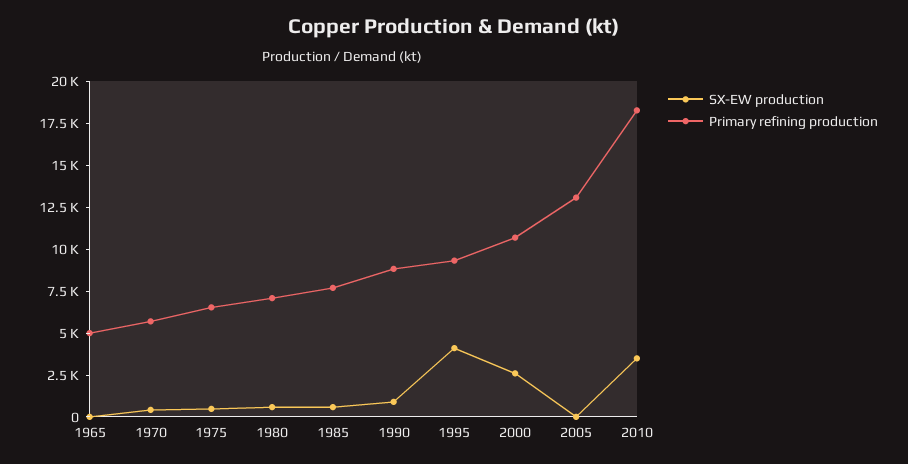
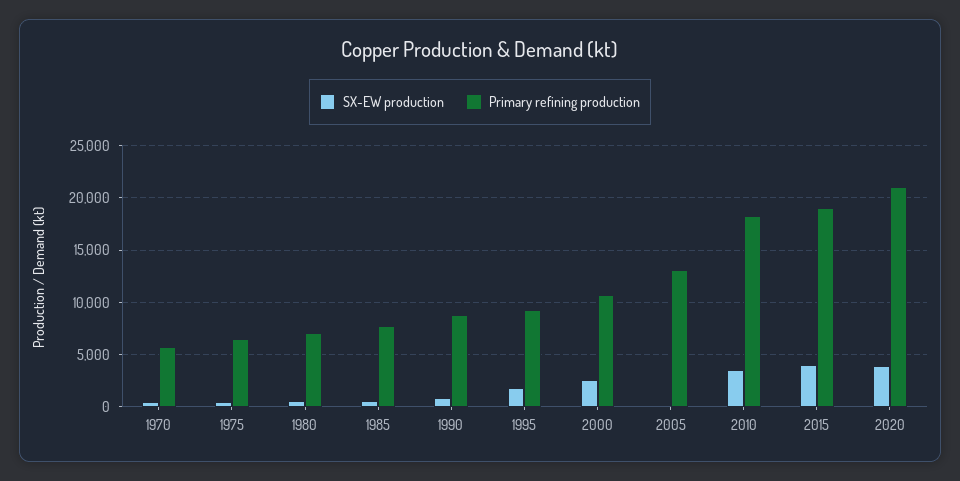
SX-EW production, 1965: 0 -> none
Primary refining production, 1965: 5000 -> none
SX-EW production, 1995: 4000 -> 2000
SX-EW production, 2015: none -> 4000
Primary refining production, 2015: none -> 19000
SX-EW production, 2020: none -> 4000
Primary refining production, 2020: none -> 21000

